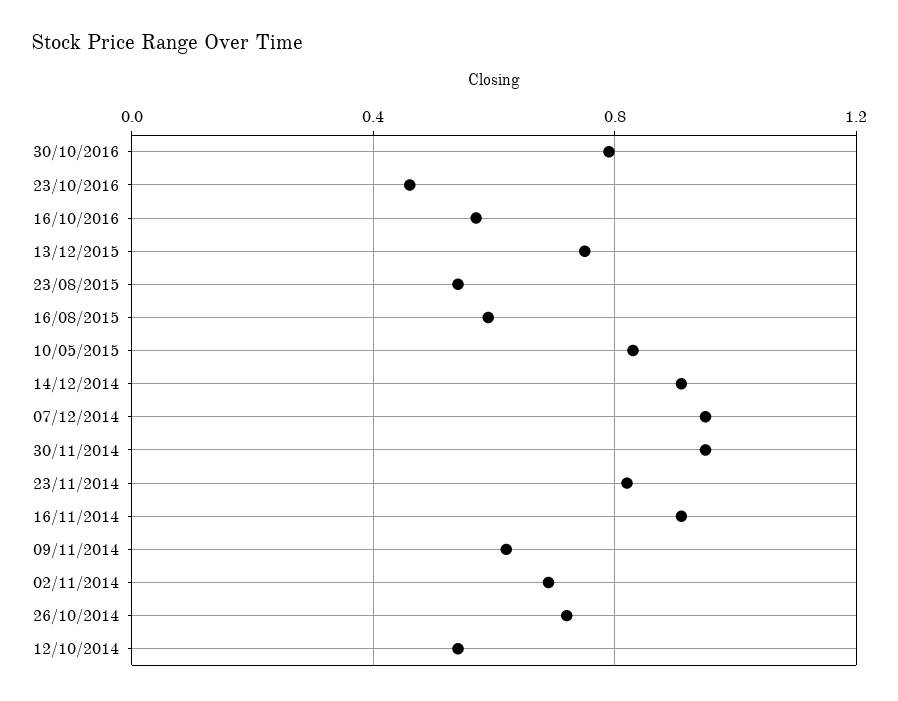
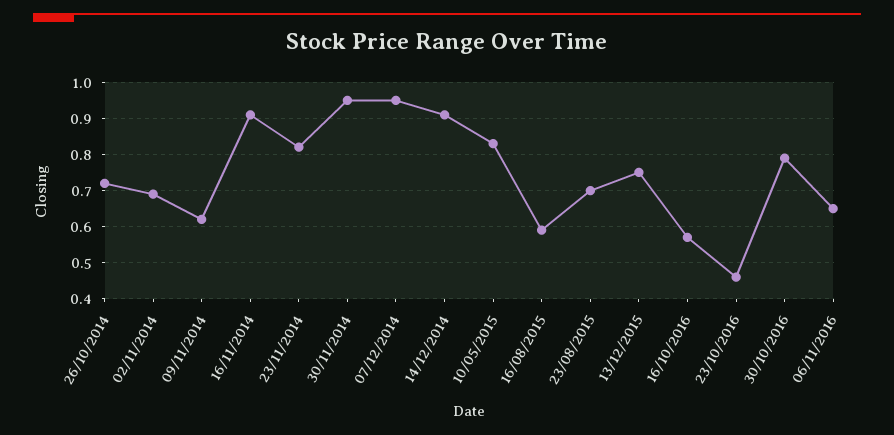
23/08/2015: 0.55 -> 0.7
12/10/2014: 0.55 -> none
06/11/2016: none -> 0.65

